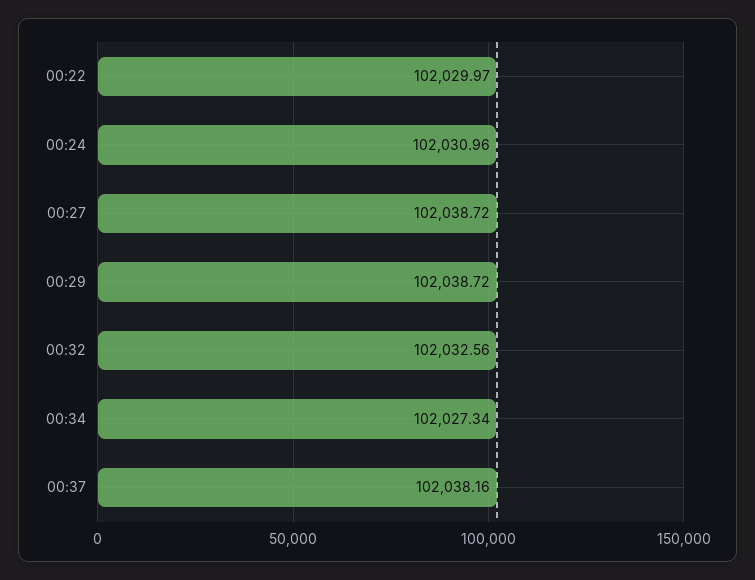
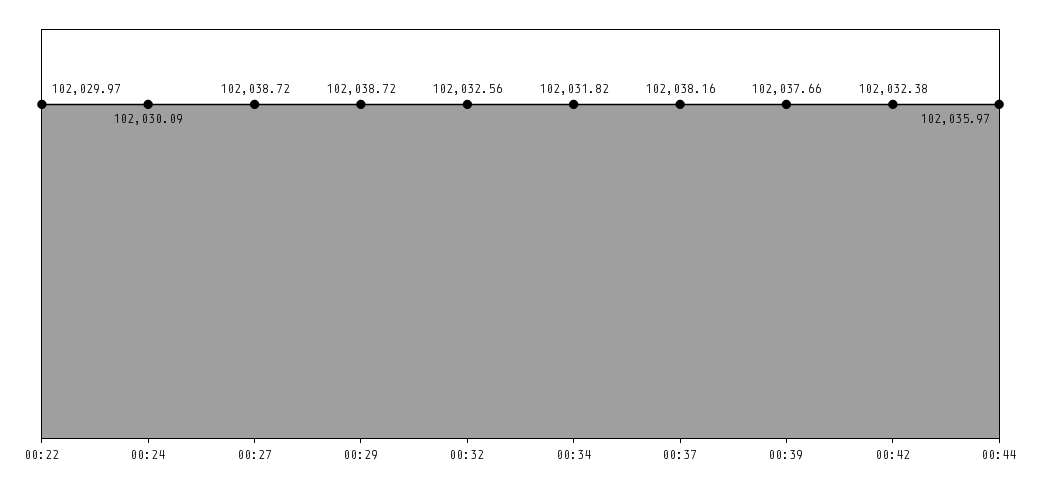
00:24: 102030.96 -> 102030.09
00:34: 102027.34 -> 102031.82
00:39: none -> 102037.66
00:42: none -> 102032.38
00:44: none -> 102035.97

